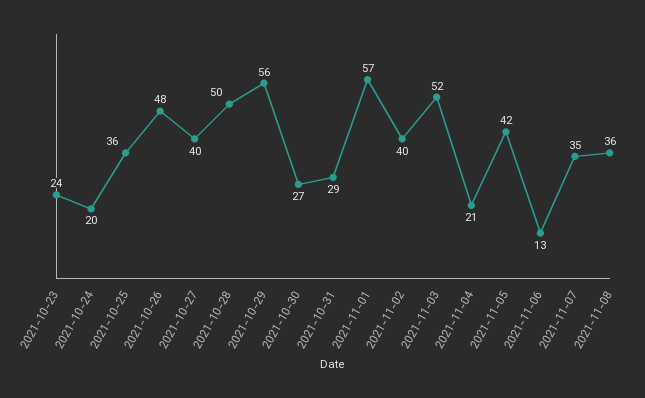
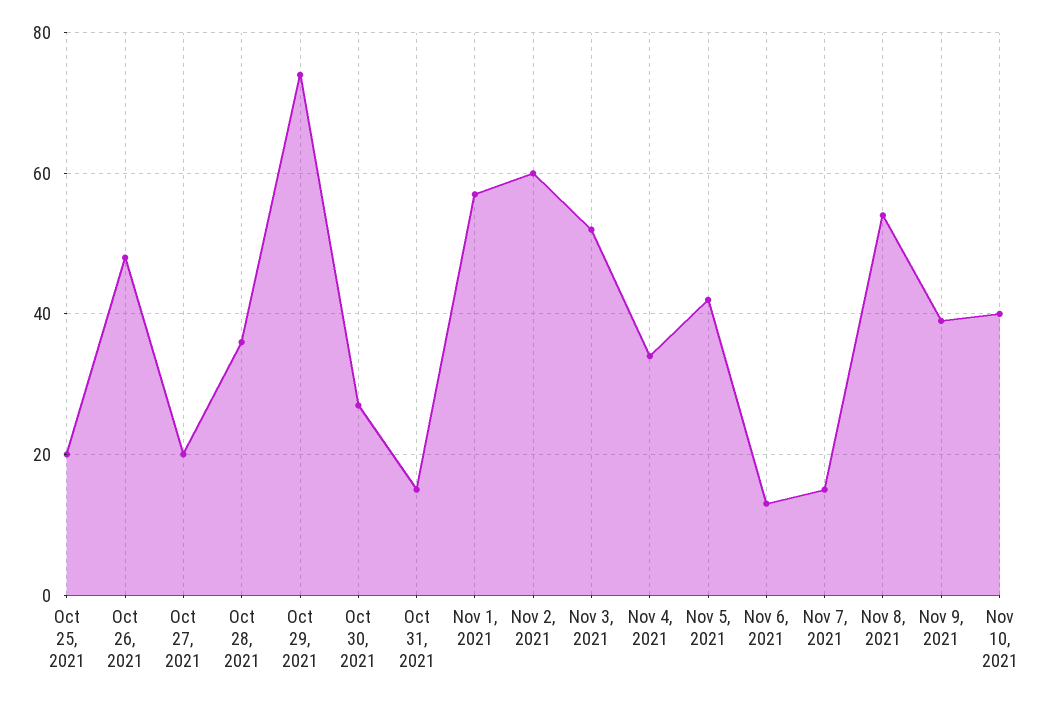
2021-10-23: 24 -> none
2021-10-24: 20 -> none
2021-10-25: 36 -> 20
2021-10-27: 40 -> 20
2021-10-28: 50 -> 35
2021-10-29: 56 -> 75
2021-10-31: 29 -> 15
2021-11-02: 40 -> 60
2021-11-04: 21 -> 35
2021-11-07: 35 -> 15
2021-11-08: 36 -> 55
Nov 9, 2021: none -> 40
Nov 10, 2021: none -> 40

